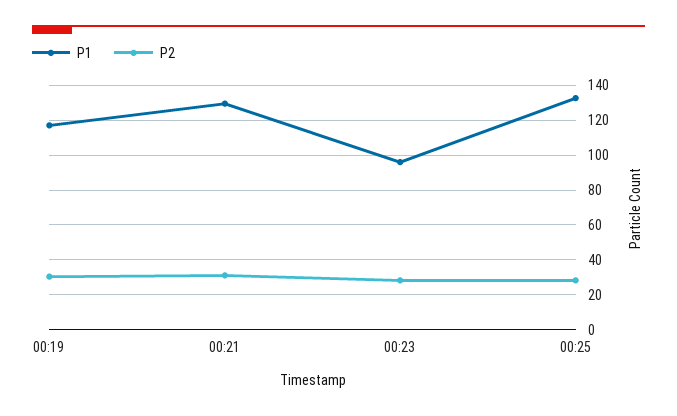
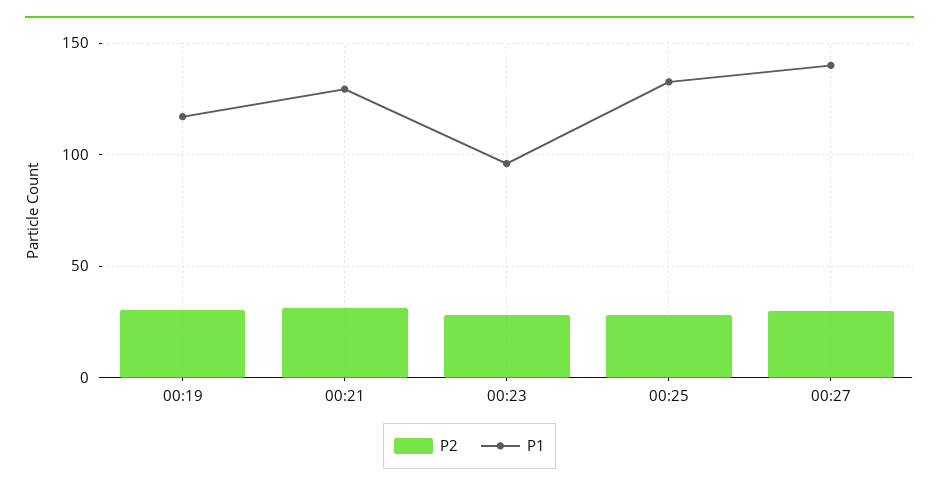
P2, 00:27: none -> 30
P1, 00:27: none -> 140

